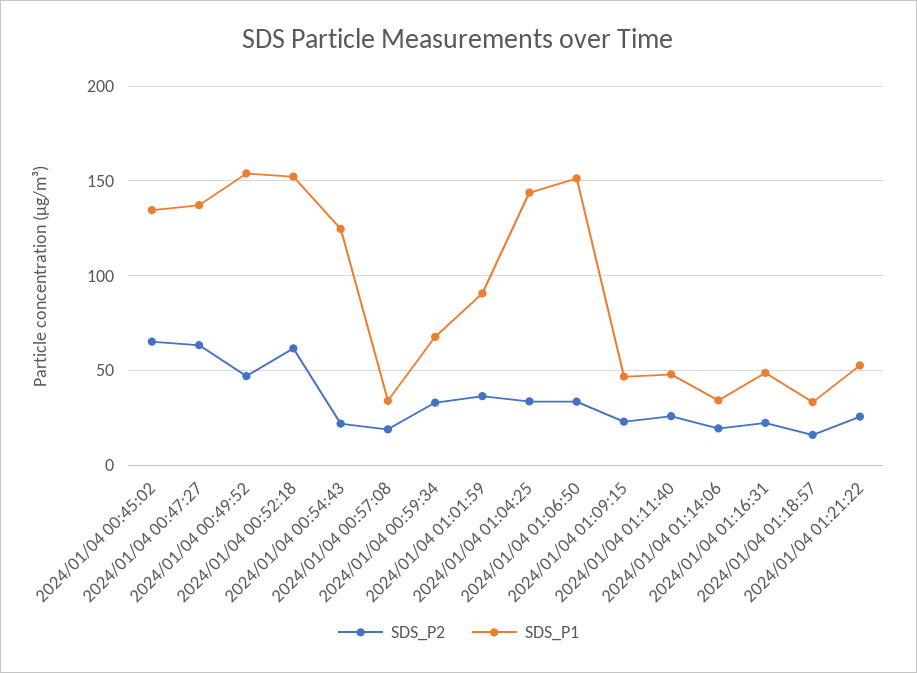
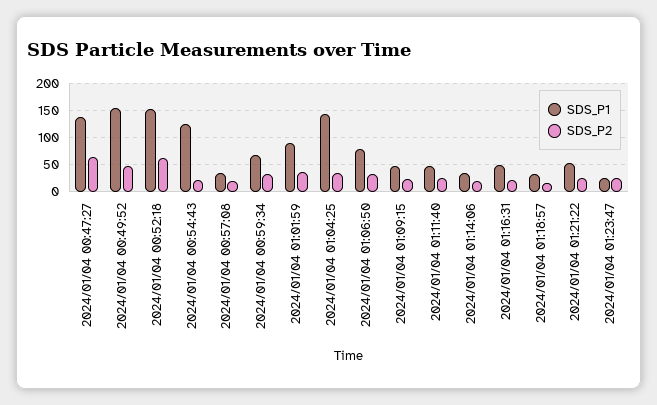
SDS_P2, 2024/01/04 00:45:02: 65 -> none
SDS_P1, 2024/01/04 00:45:02: 135 -> none
SDS_P1, 2024/01/04 01:06:50: 150 -> 75
SDS_P1, 2024/01/04 01:23:47: none -> 25
SDS_P2, 2024/01/04 01:23:47: none -> 25

